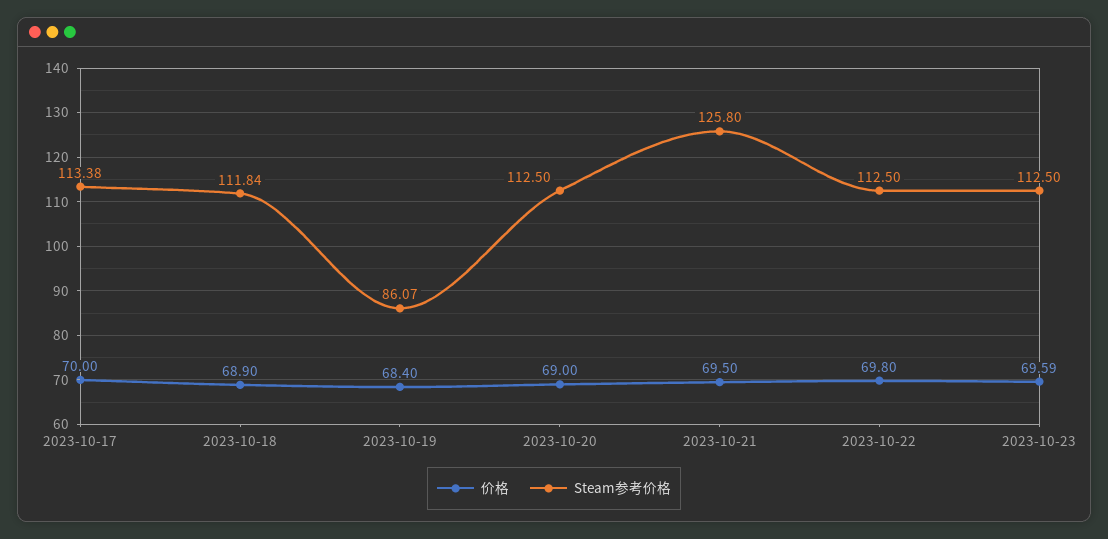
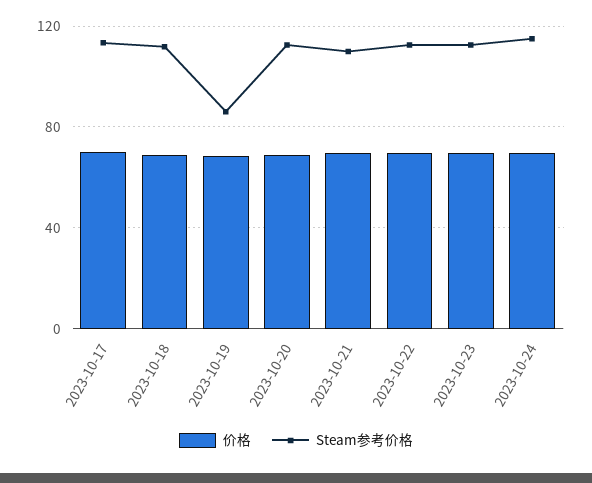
Steam参考价格, 2023-10-21: 125.8 -> 110
价格, 2023-10-24: none -> 70
Steam参考价格, 2023-10-24: none -> 115

